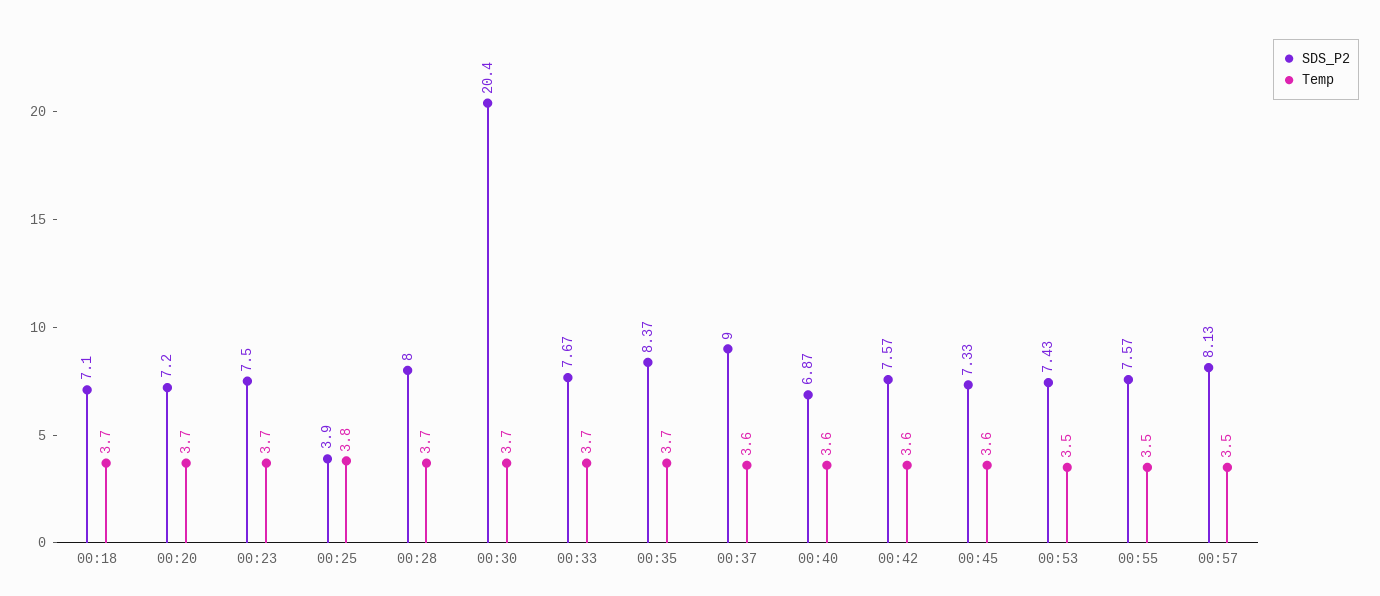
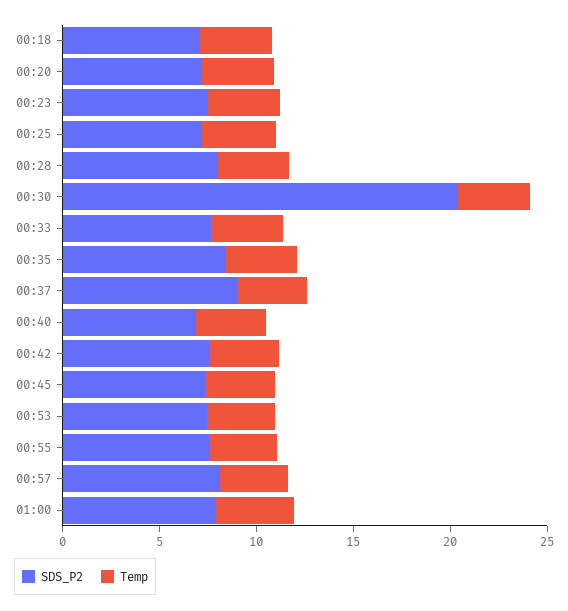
SDS_P2, 00:25: 3.9 -> 7
SDS_P2, 01:00: none -> 8
Temp, 01:00: none -> 4

